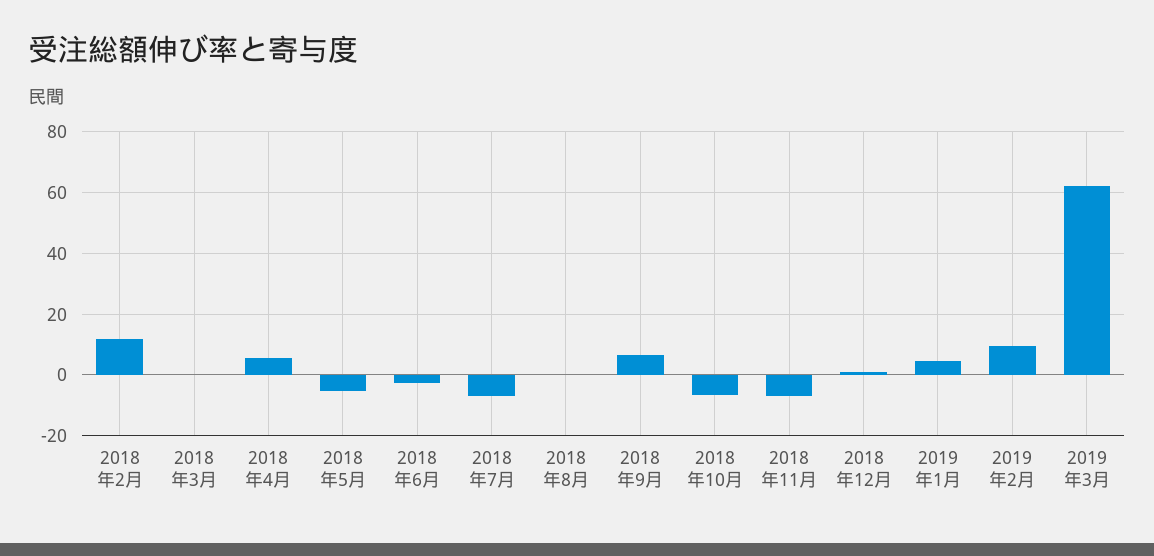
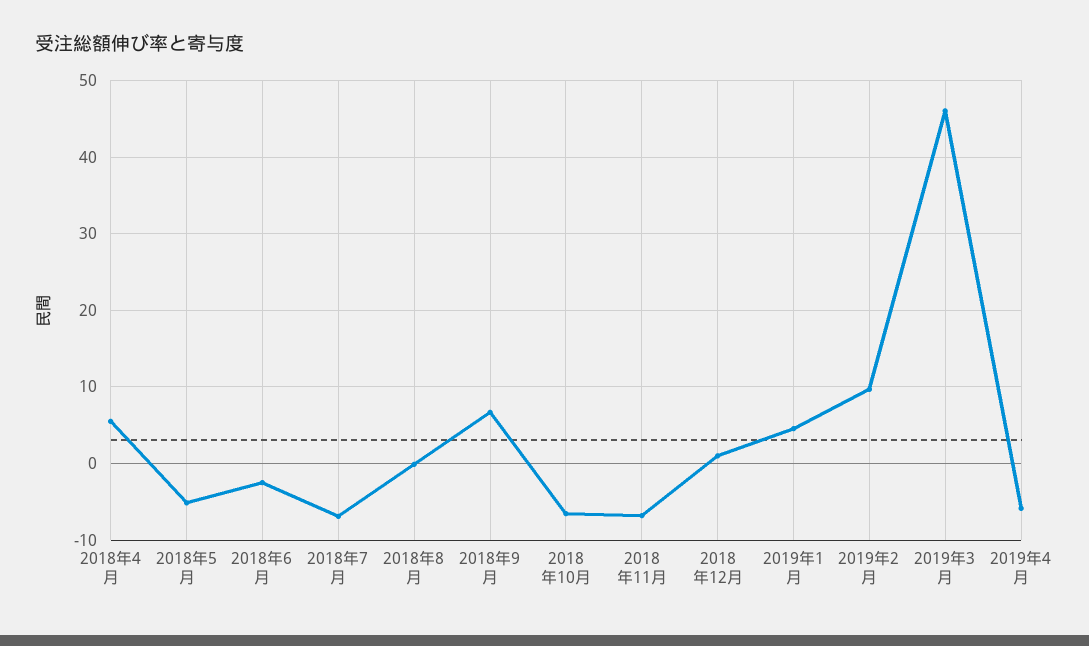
2018年2月: 12 -> none
2018年3月: 0 -> none
2019年3月: 62 -> 46
2019年4月: none -> -6

